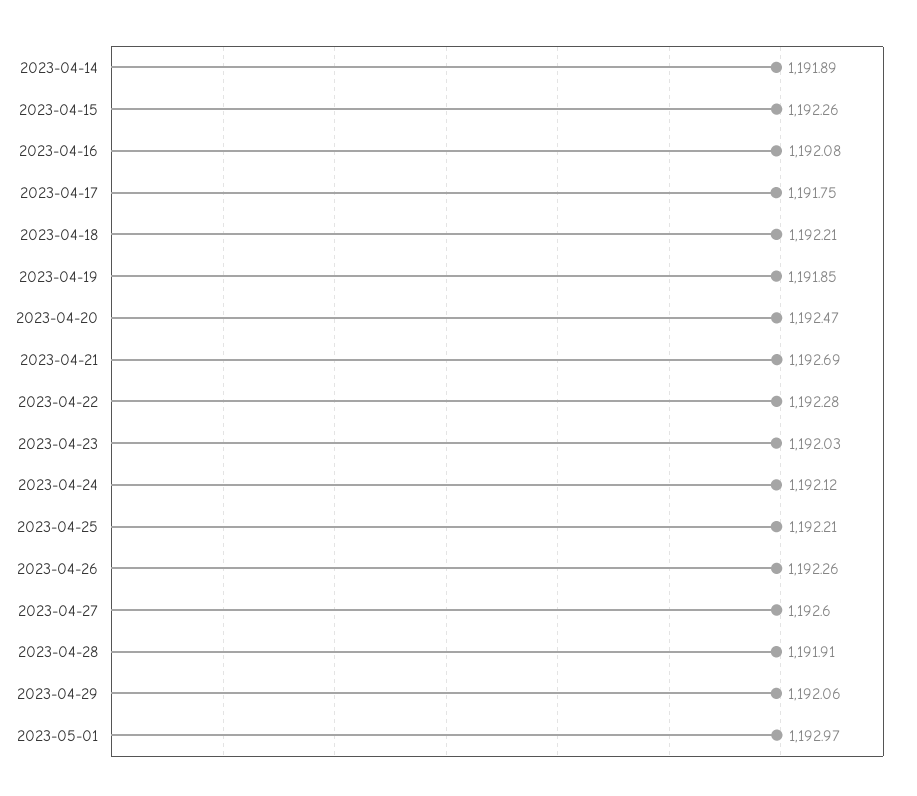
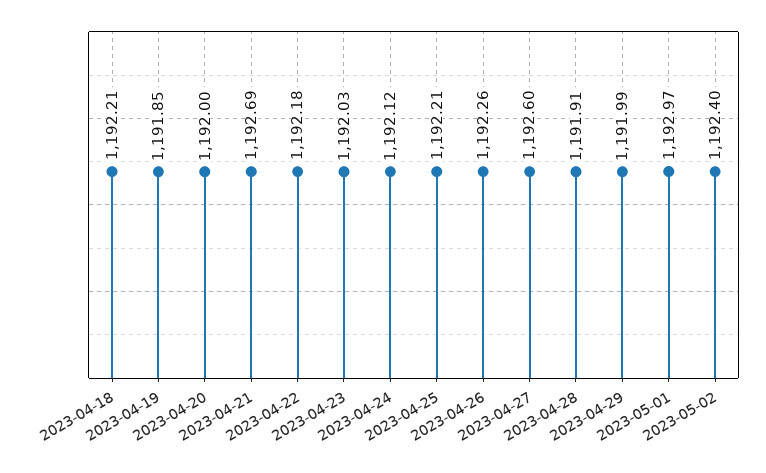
2023-04-14: 1191.89 -> none
2023-04-15: 1192.26 -> none
2023-04-16: 1192.08 -> none
2023-04-17: 1191.75 -> none
2023-04-20: 1192.47 -> 1192
2023-04-22: 1192.28 -> 1192.18
2023-04-29: 1192.06 -> 1191.99
2023-05-02: none -> 1192.4

